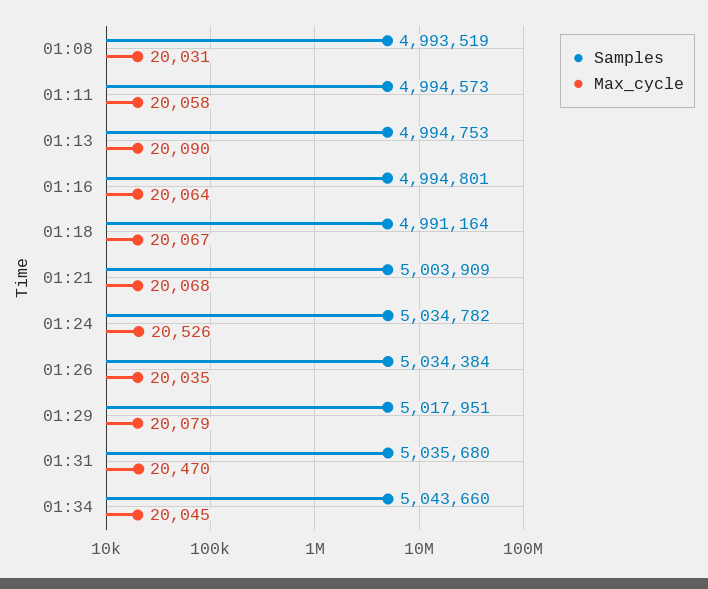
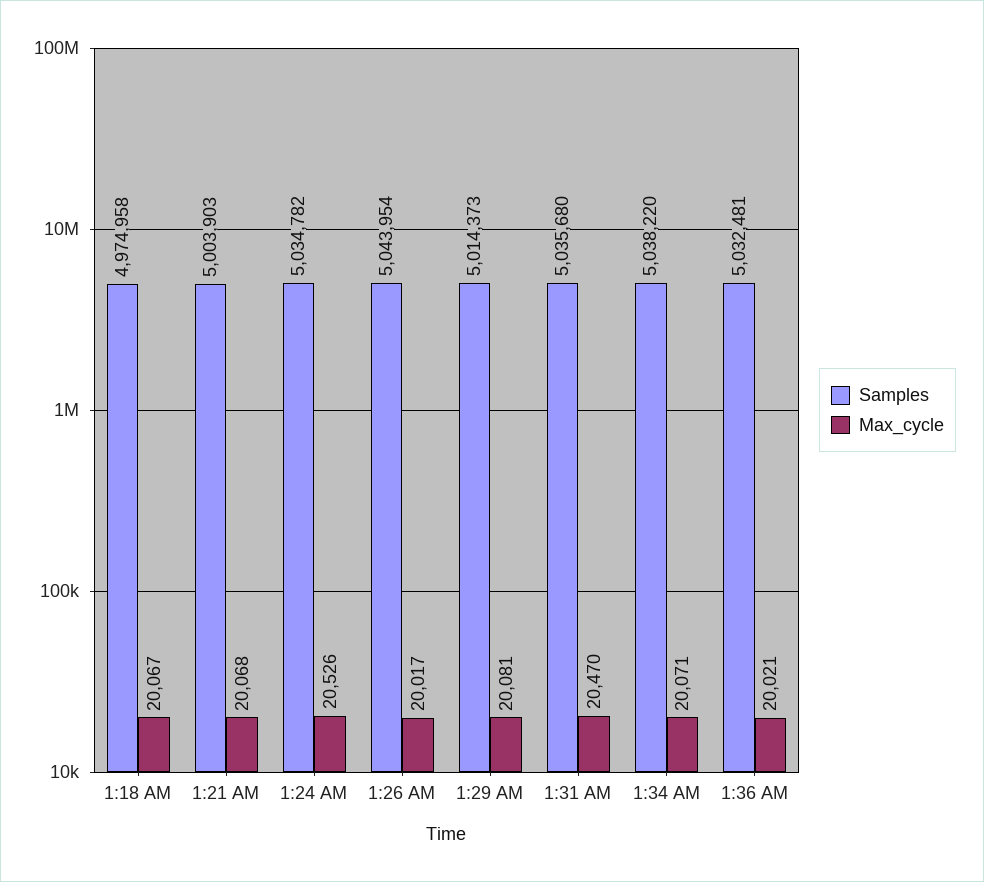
Samples, 01:08: 4993519 -> none
Max_cycle, 01:08: 20031 -> none
Samples, 01:11: 4994573 -> none
Max_cycle, 01:11: 20058 -> none
Samples, 01:13: 4994753 -> none
Max_cycle, 01:13: 20090 -> none
Samples, 01:16: 4994801 -> none
Max_cycle, 01:16: 20064 -> none
Samples, 01:18: 4991164 -> 4974958
Samples, 01:21: 5003909 -> 5003903
Samples, 01:26: 5034384 -> 5043954
Max_cycle, 01:26: 20035 -> 20017
Samples, 01:29: 5017951 -> 5014373
Max_cycle, 01:29: 20079 -> 20081
Samples, 01:34: 5043660 -> 5038220
Max_cycle, 01:34: 20045 -> 20071
Samples, 1:36 AM: none -> 5032481
Max_cycle, 1:36 AM: none -> 20021

